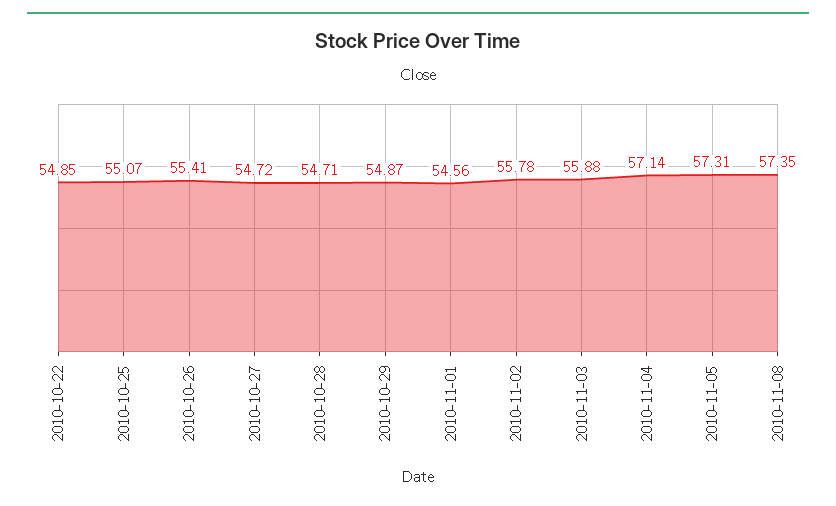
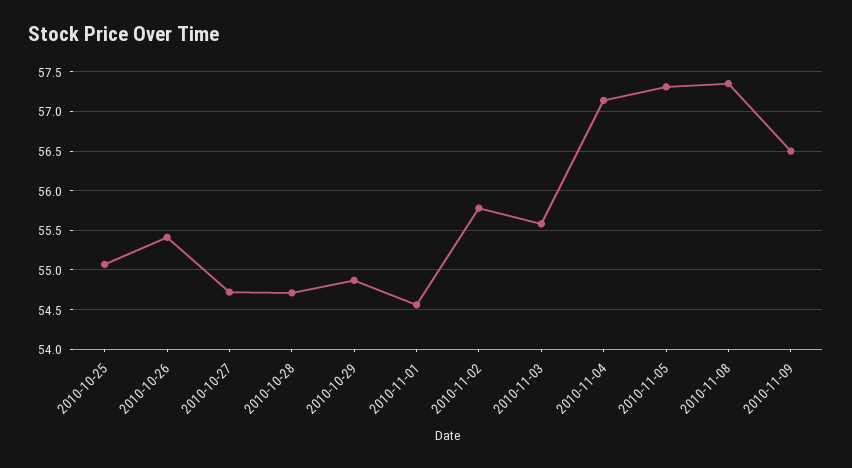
2010-10-22: 54.85 -> none
2010-11-03: 55.88 -> 55.6
2010-11-09: none -> 56.5

